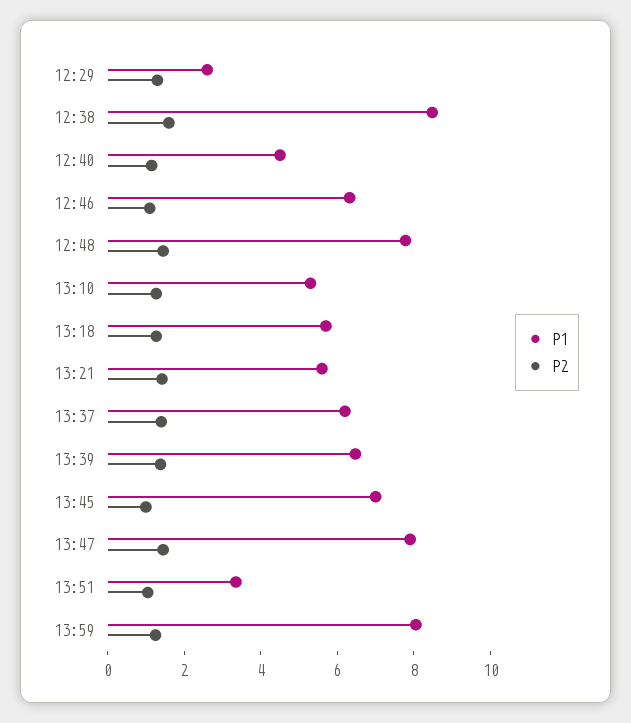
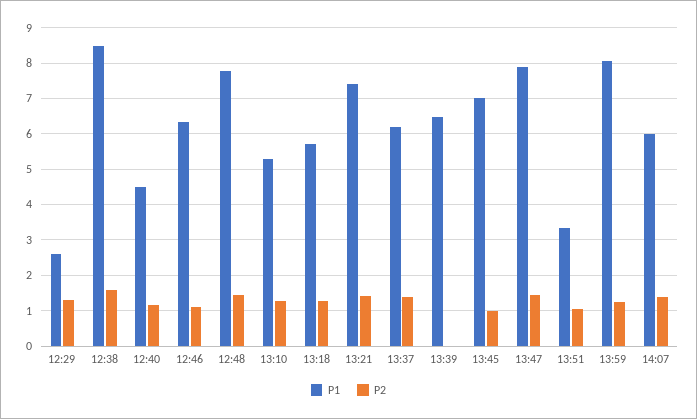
P1, 13:21: 5.5 -> 7.4
P2, 13:39: 1.5 -> 0
P1, 14:07: none -> 6
P2, 14:07: none -> 1.4

